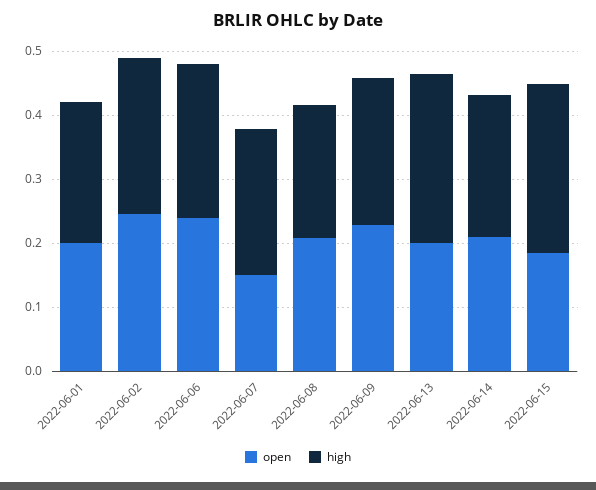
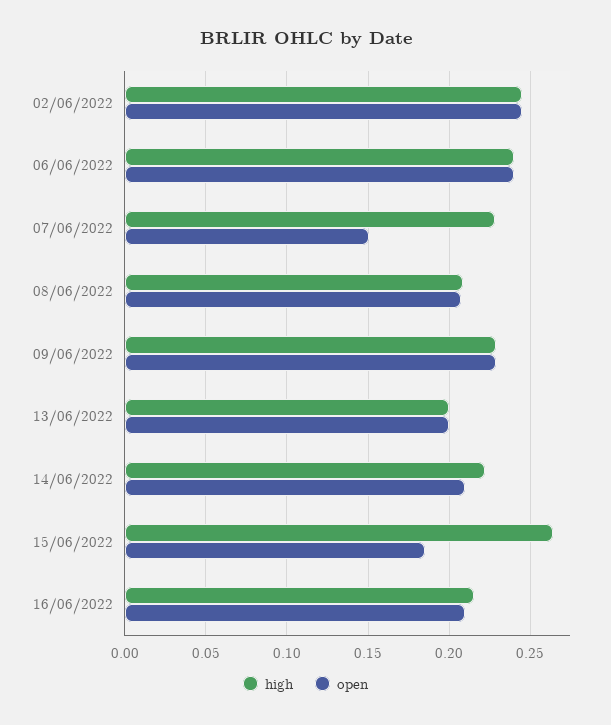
open, 2022-06-01: 0.2 -> none
high, 2022-06-01: 0.22 -> none
high, 2022-06-13: 0.26 -> 0.2
high, 16/06/2022: none -> 0.215
open, 16/06/2022: none -> 0.21

